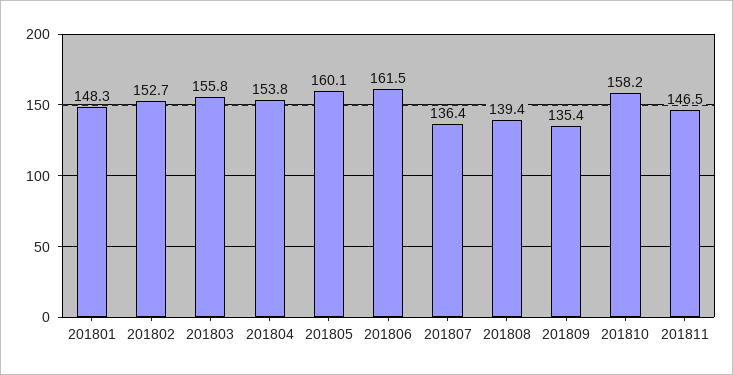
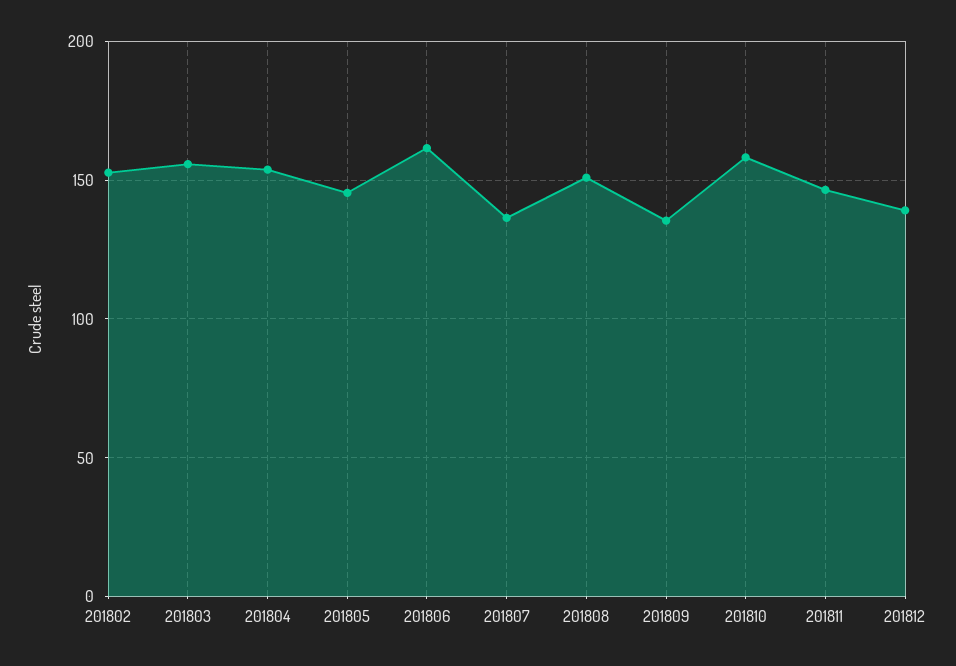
201801: 148.3 -> none
201805: 160.1 -> 145
201808: 139.4 -> 150
201812: none -> 140

